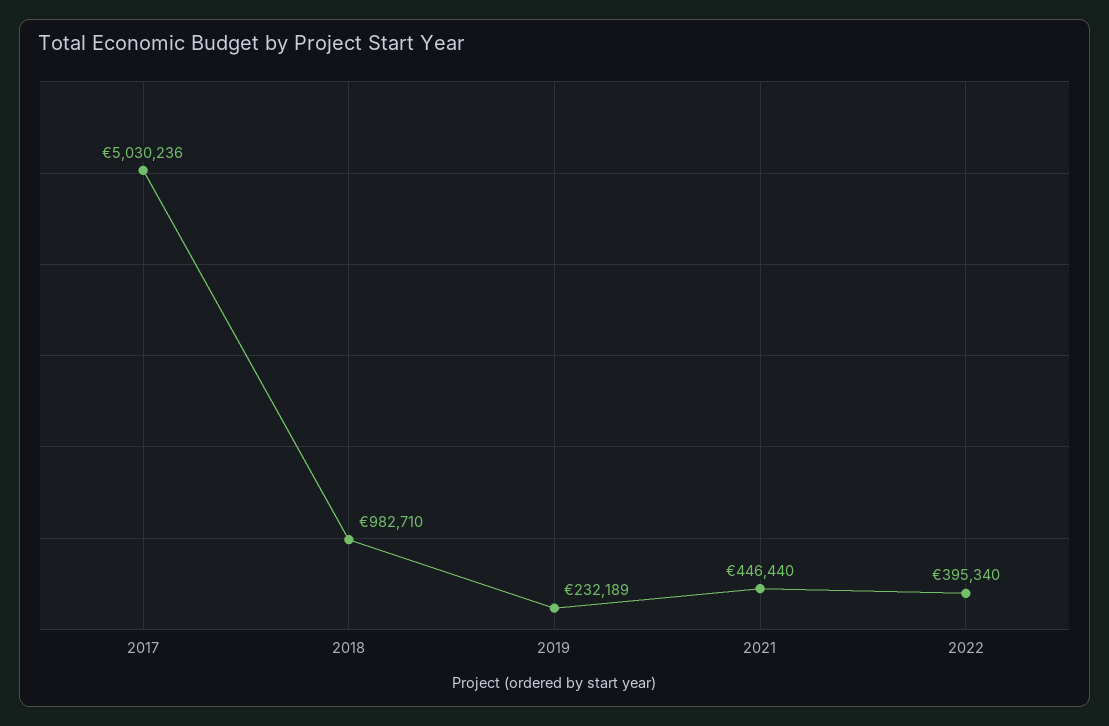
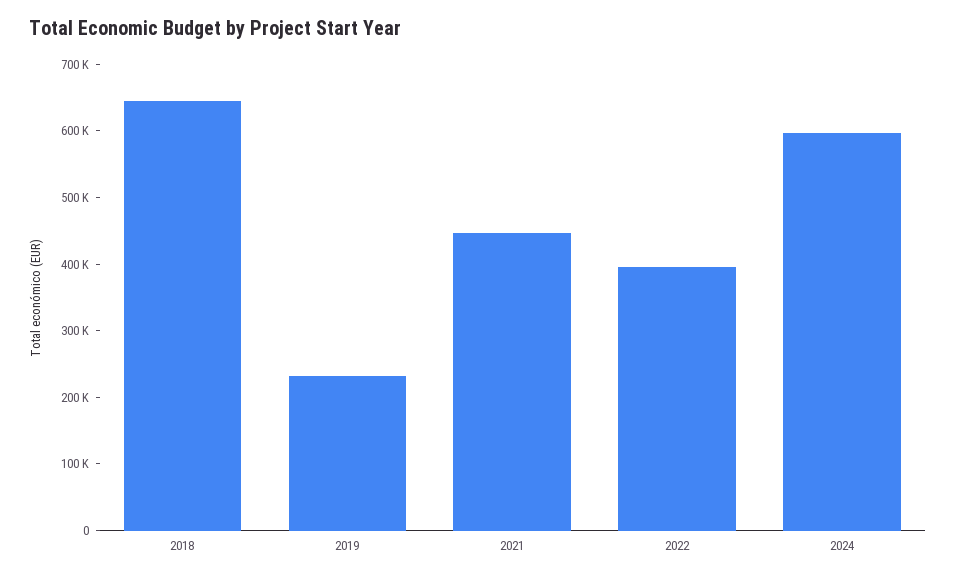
2017: 5030236 -> none
2018: 982710 -> 640000
2024: none -> 600000

